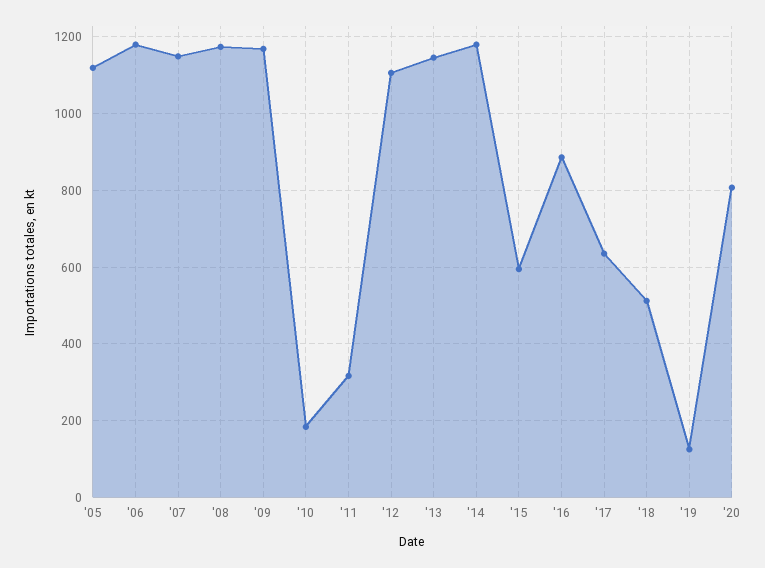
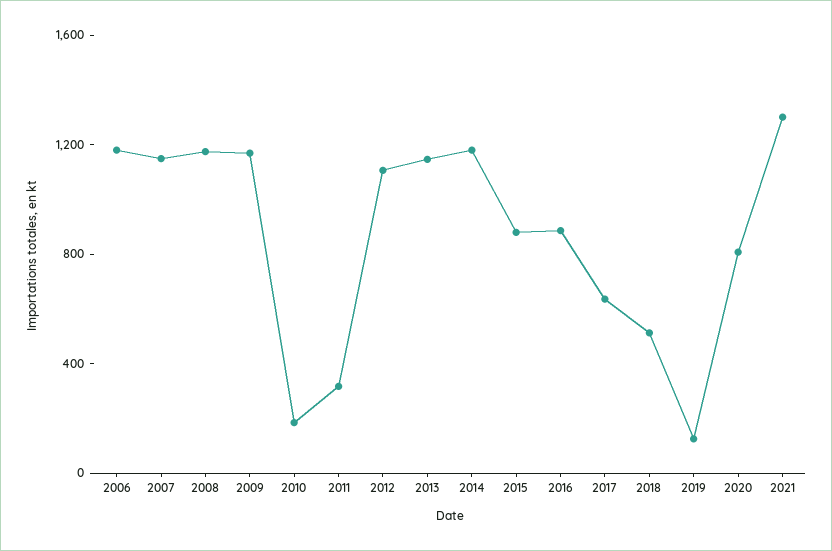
'05: 1120 -> none
'15: 600 -> 900
2021: none -> 1300

